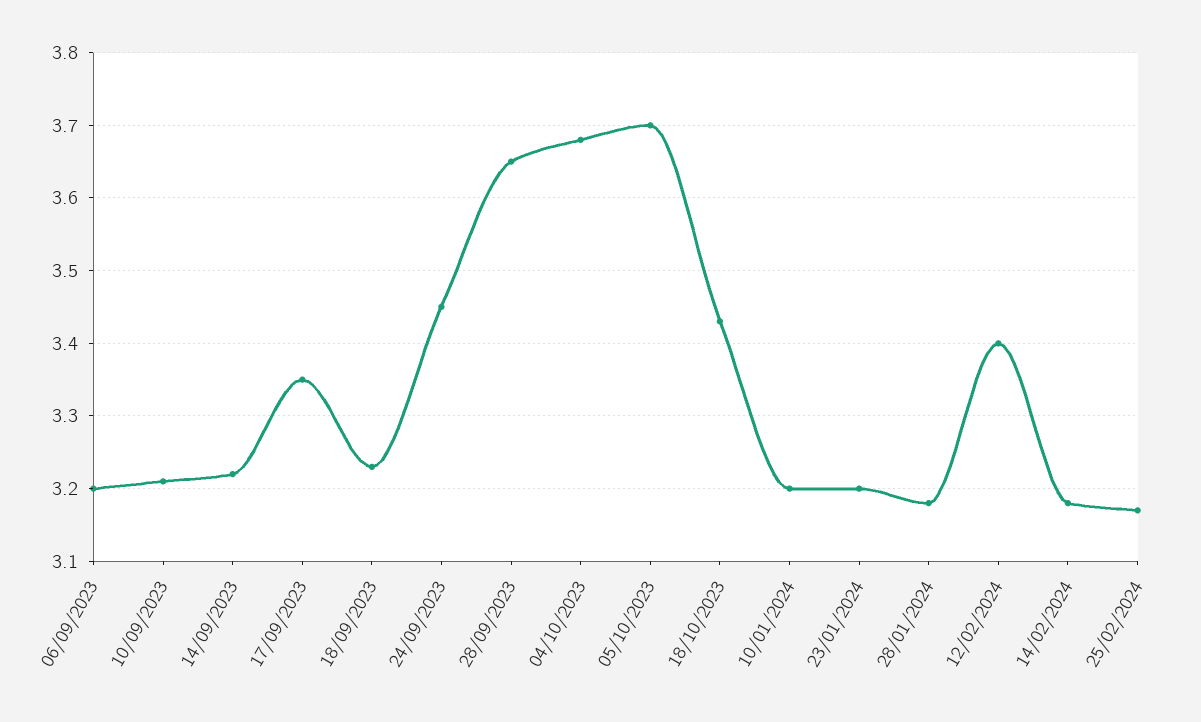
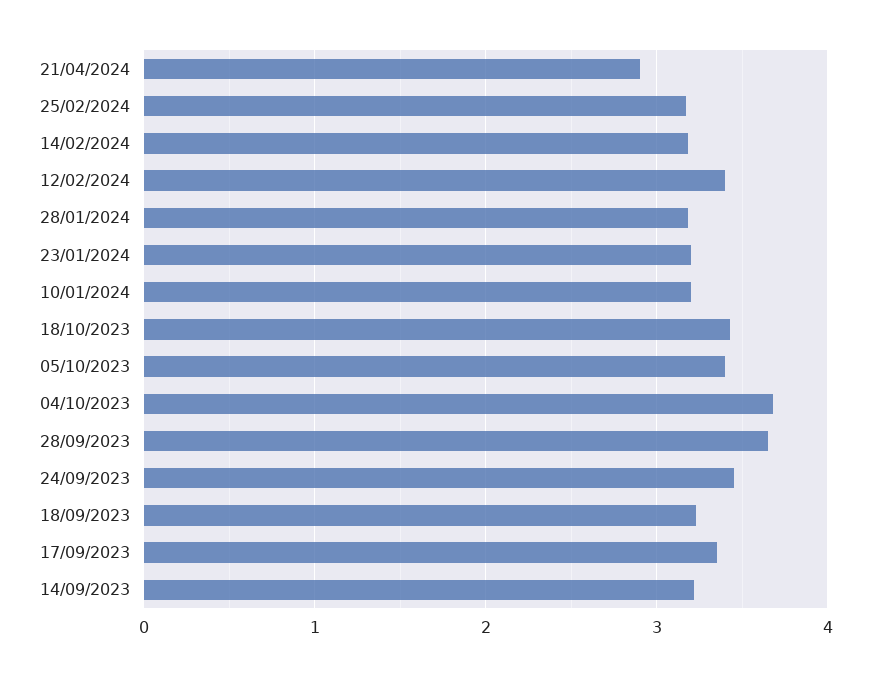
06/09/2023: 3.2 -> none
10/09/2023: 3.21 -> none
05/10/2023: 3.7 -> 3.4
21/04/2024: none -> 2.9

